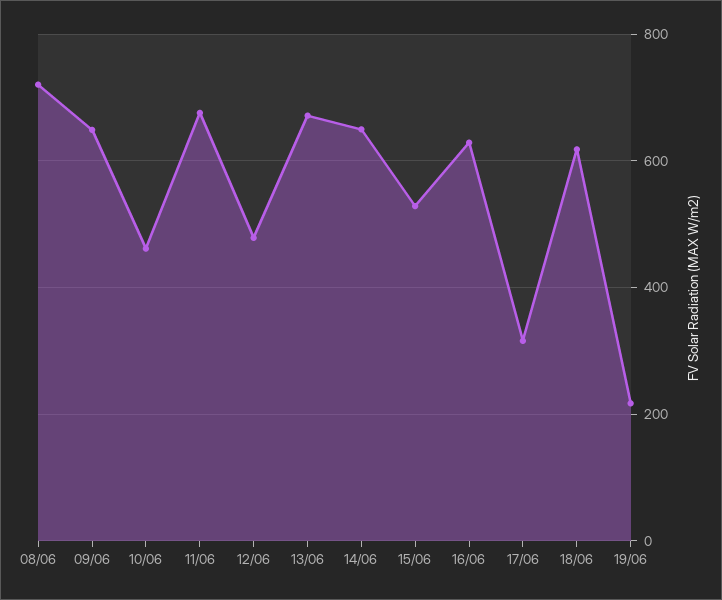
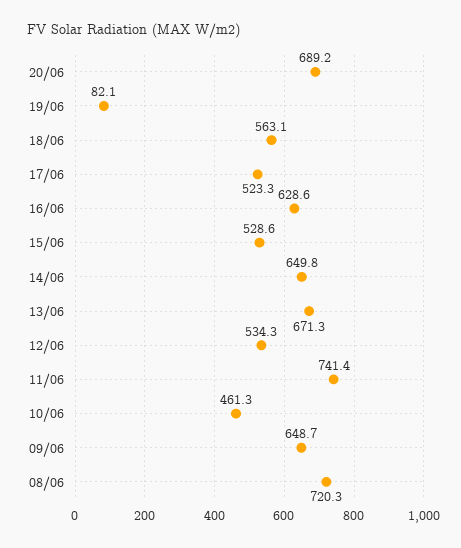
11/06: 680 -> 741.4
12/06: 480 -> 534.3
17/06: 320 -> 523.3
18/06: 620 -> 563.1
19/06: 220 -> 82.1
20/06: none -> 689.2

